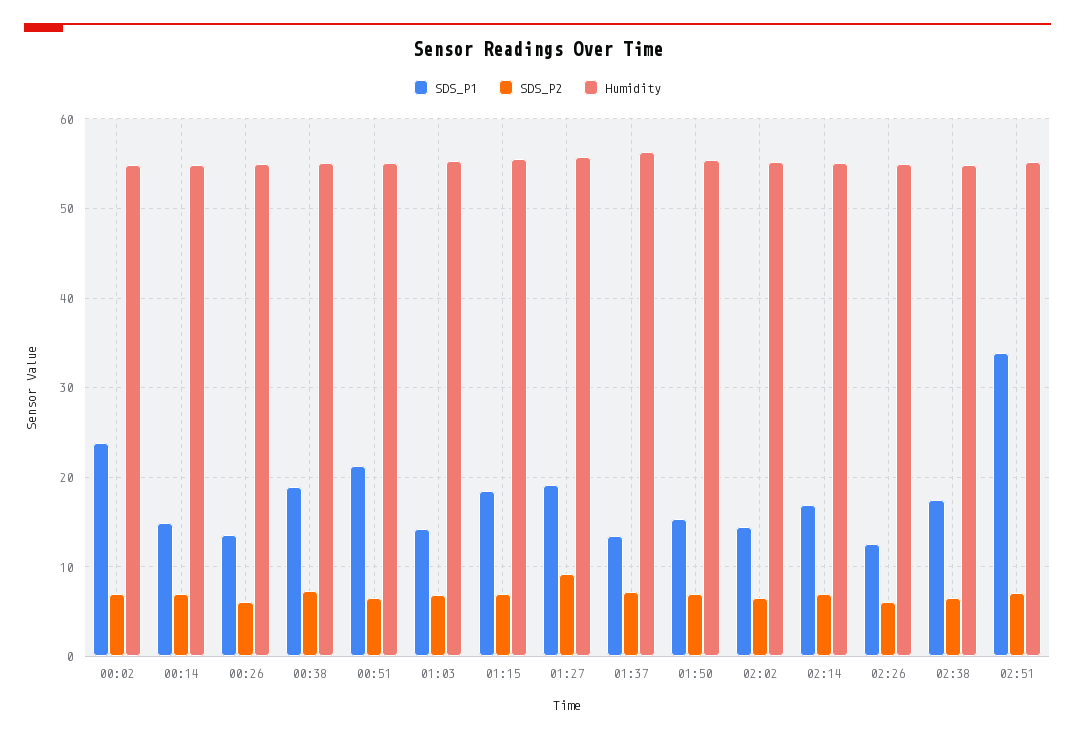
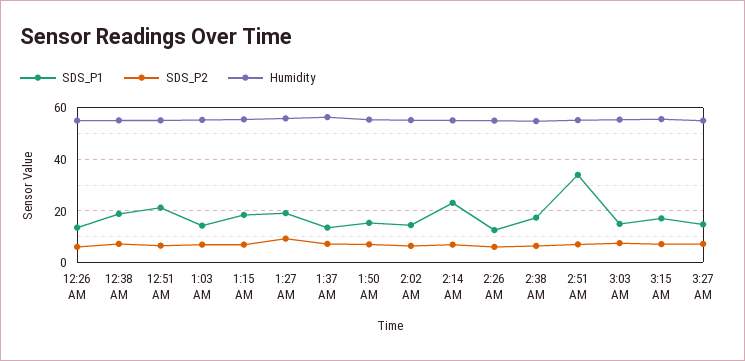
SDS_P1, 00:02: 24 -> none
SDS_P2, 00:02: 7 -> none
Humidity, 00:02: 55 -> none
SDS_P1, 00:14: 15 -> none
SDS_P2, 00:14: 7 -> none
Humidity, 00:14: 55 -> none
SDS_P1, 02:14: 17 -> 22.5
SDS_P1, 3:03 AM: none -> 15
SDS_P2, 3:03 AM: none -> 7.5
Humidity, 3:03 AM: none -> 55
SDS_P1, 3:15 AM: none -> 17.5
SDS_P2, 3:15 AM: none -> 7.5
Humidity, 3:15 AM: none -> 55
SDS_P1, 3:27 AM: none -> 15
SDS_P2, 3:27 AM: none -> 7.5
Humidity, 3:27 AM: none -> 55

